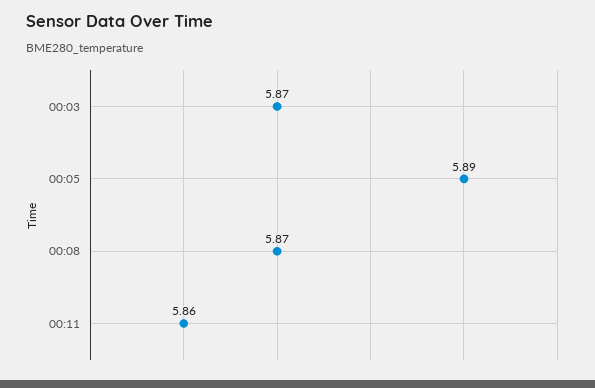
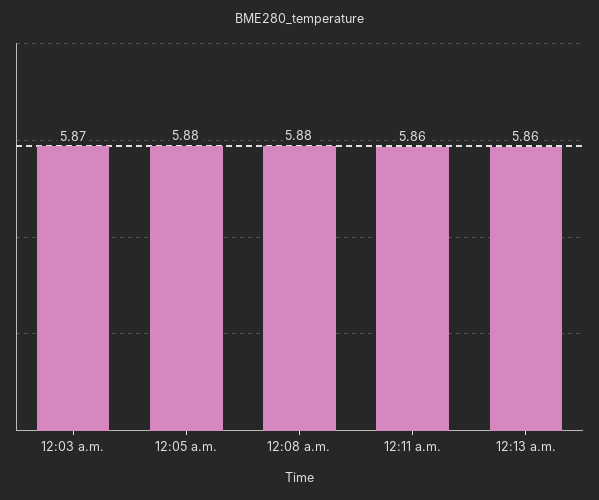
00:05: 5.89 -> 5.88
00:08: 5.87 -> 5.88
12:13 a.m.: none -> 5.86

